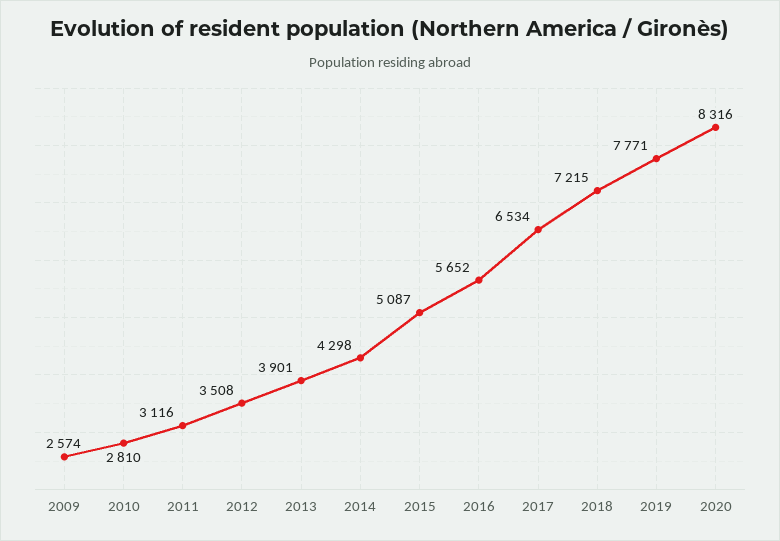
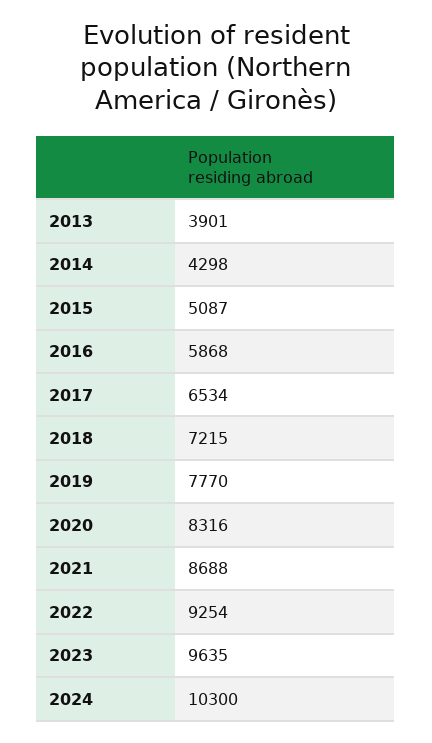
2009: 2574 -> none
2010: 2810 -> none
2011: 3116 -> none
2012: 3508 -> none
2016: 5652 -> 5868
2019: 7771 -> 7770
2021: none -> 8688
2022: none -> 9254
2023: none -> 9635
2024: none -> 10300

